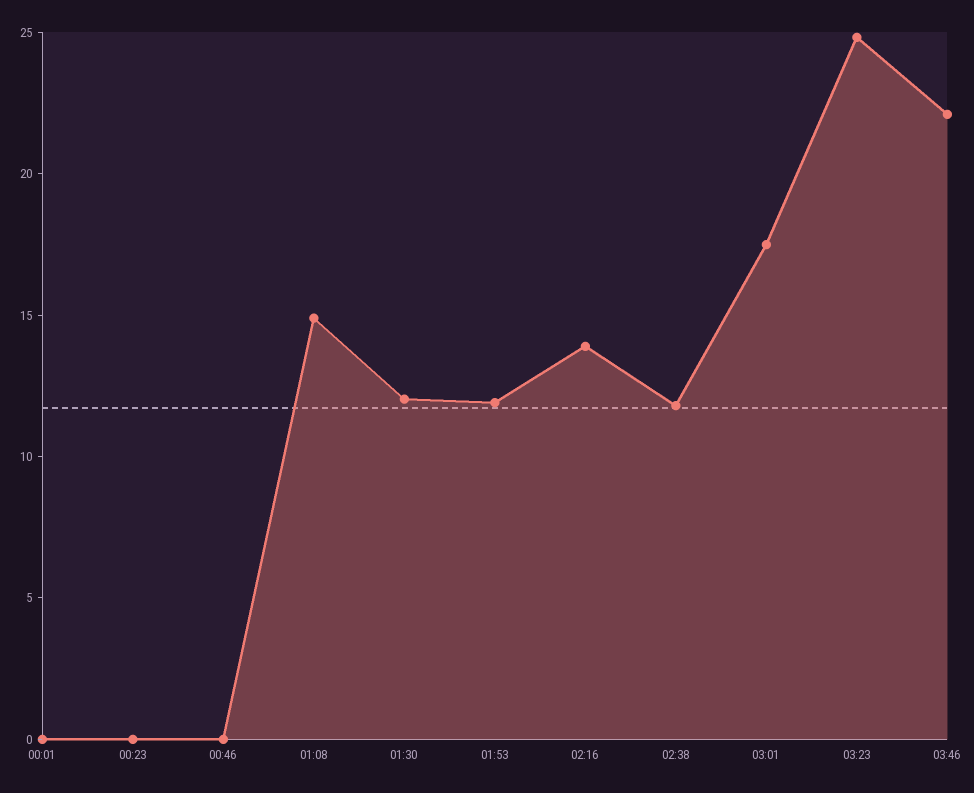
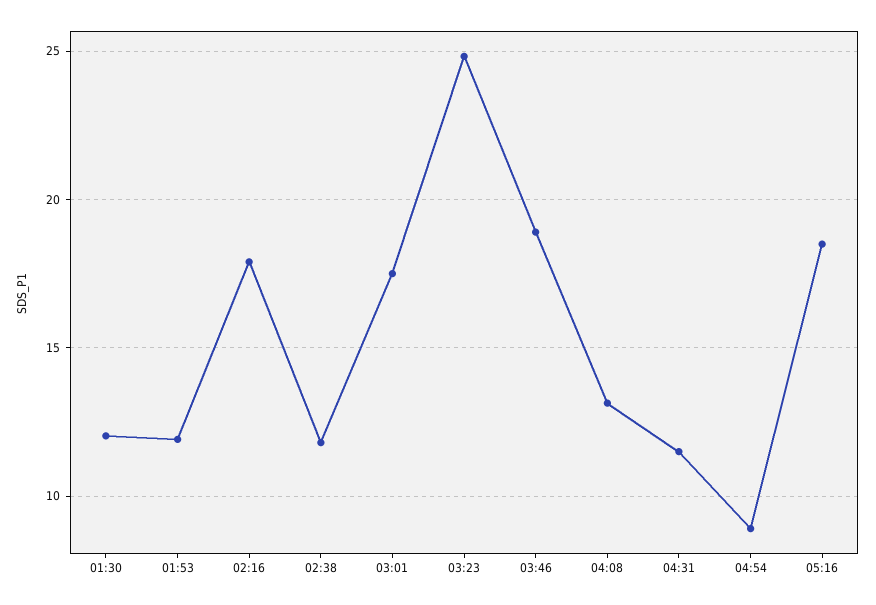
00:01: 0 -> none
00:23: 0 -> none
00:46: 0 -> none
01:08: 15 -> none
02:16: 14 -> 18
03:46: 22 -> 19
04:08: none -> 13
04:31: none -> 11.5
04:54: none -> 9
05:16: none -> 18.5

